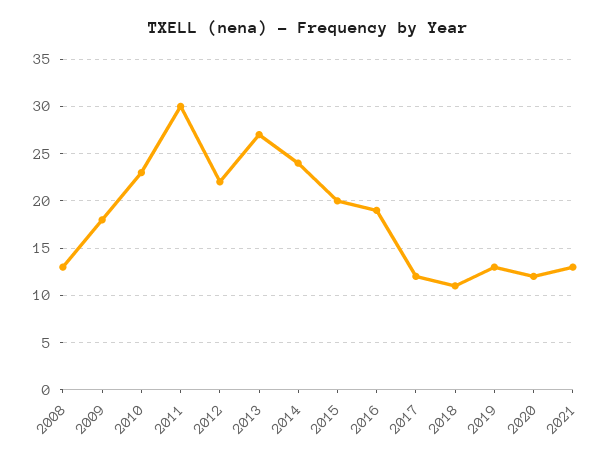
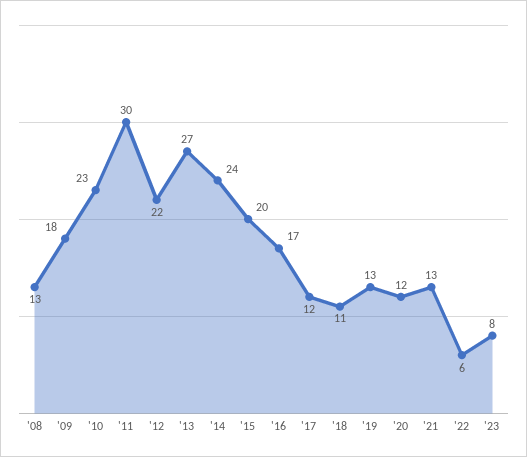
2016: 19 -> 17
'22: none -> 6
'23: none -> 8

